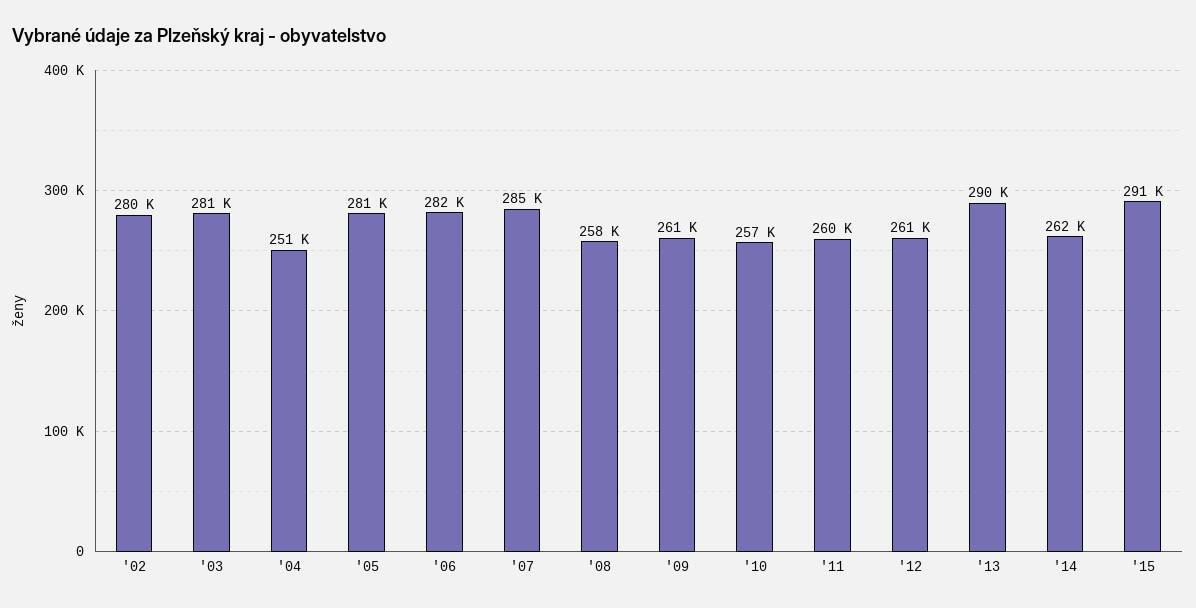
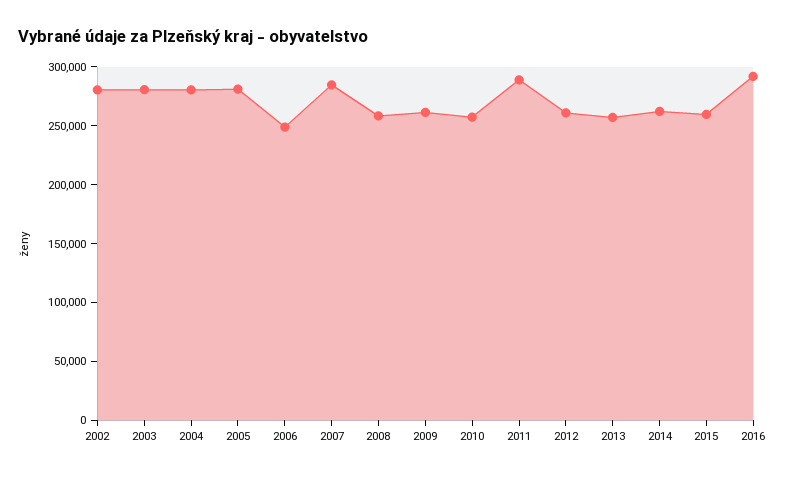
'04: 251000 -> 280000
'06: 282000 -> 250000
'11: 260000 -> 290000
'13: 290000 -> 260000
'15: 291000 -> 260000
2016: none -> 290000

